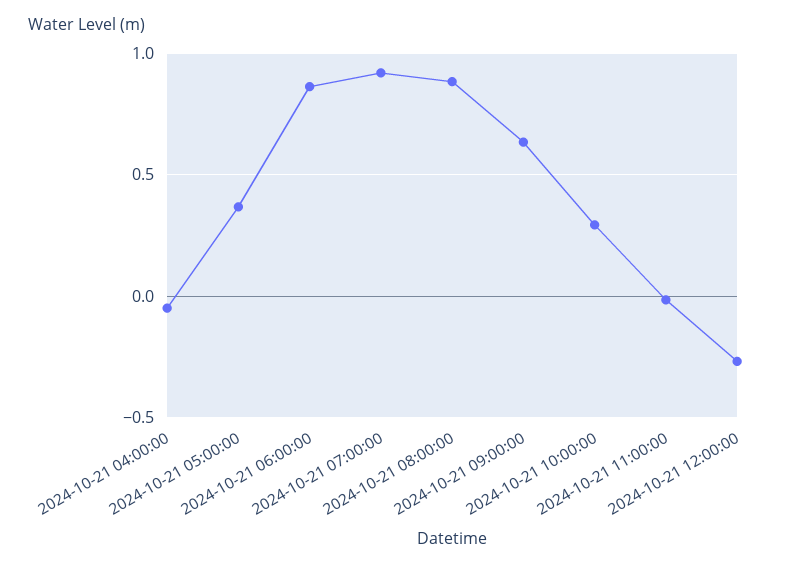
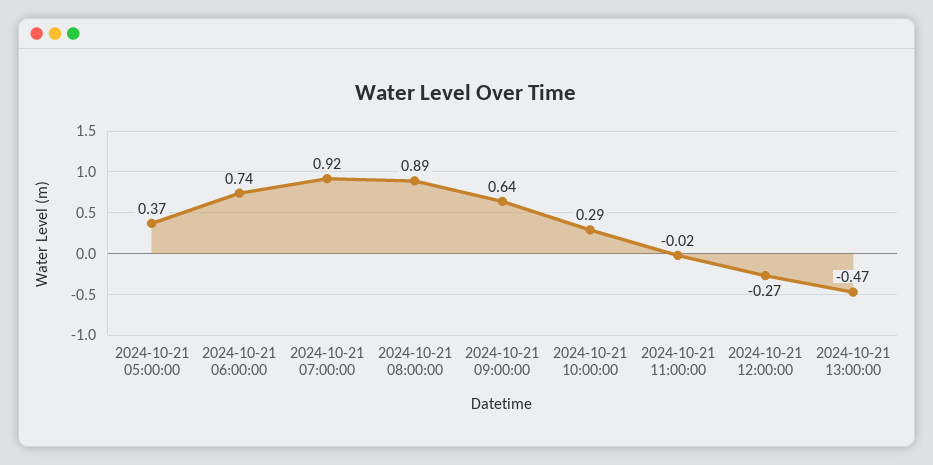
2024-10-21 04:00:00: -0.05 -> none
2024-10-21 06:00:00: 0.85 -> 0.74
2024-10-21 13:00:00: none -> -0.47

